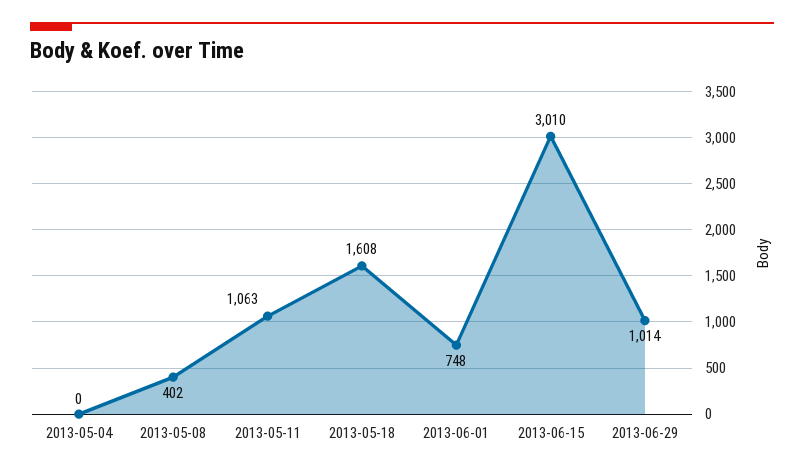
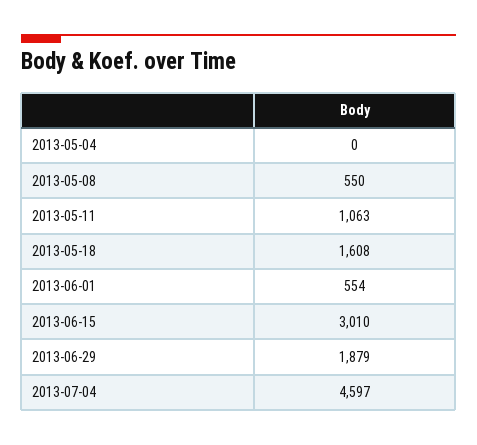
2013-05-08: 402 -> 550
2013-06-01: 748 -> 554
2013-06-29: 1014 -> 1879
2013-07-04: none -> 4597

